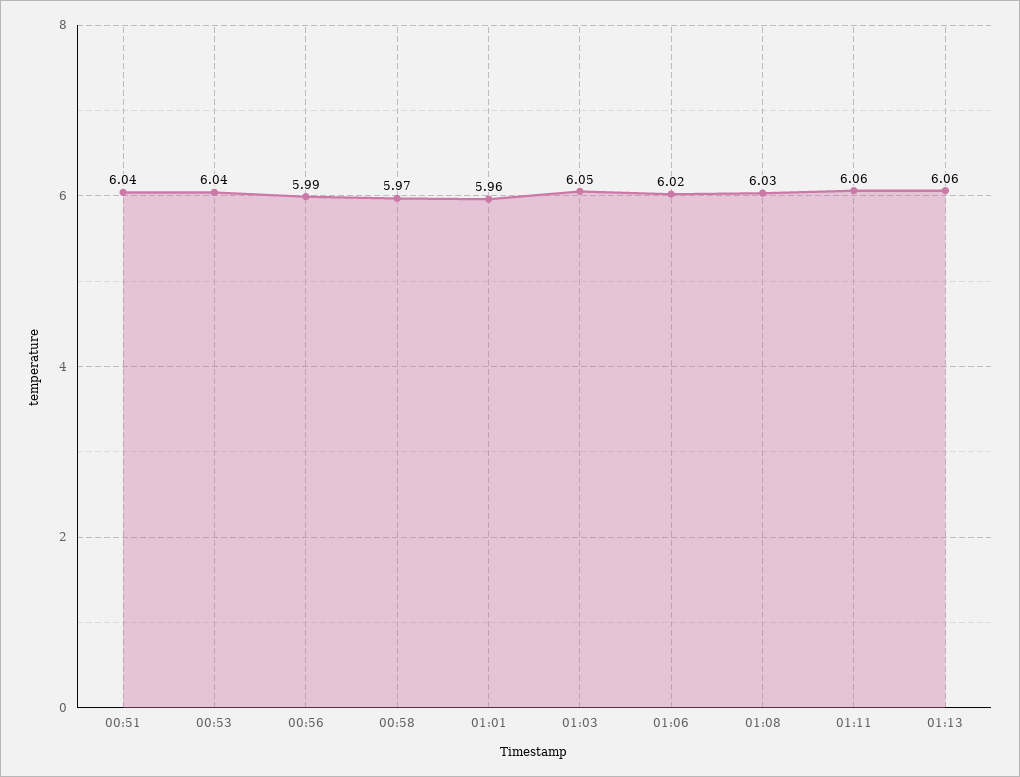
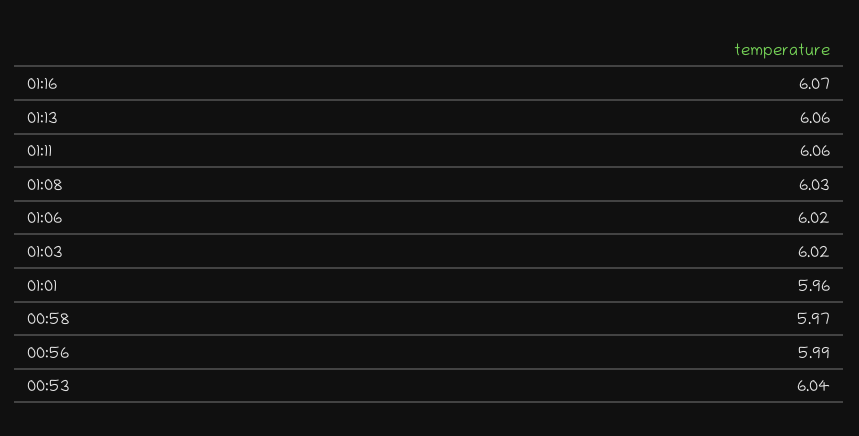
00:51: 6.04 -> none
01:03: 6.05 -> 6.02
01:16: none -> 6.07

